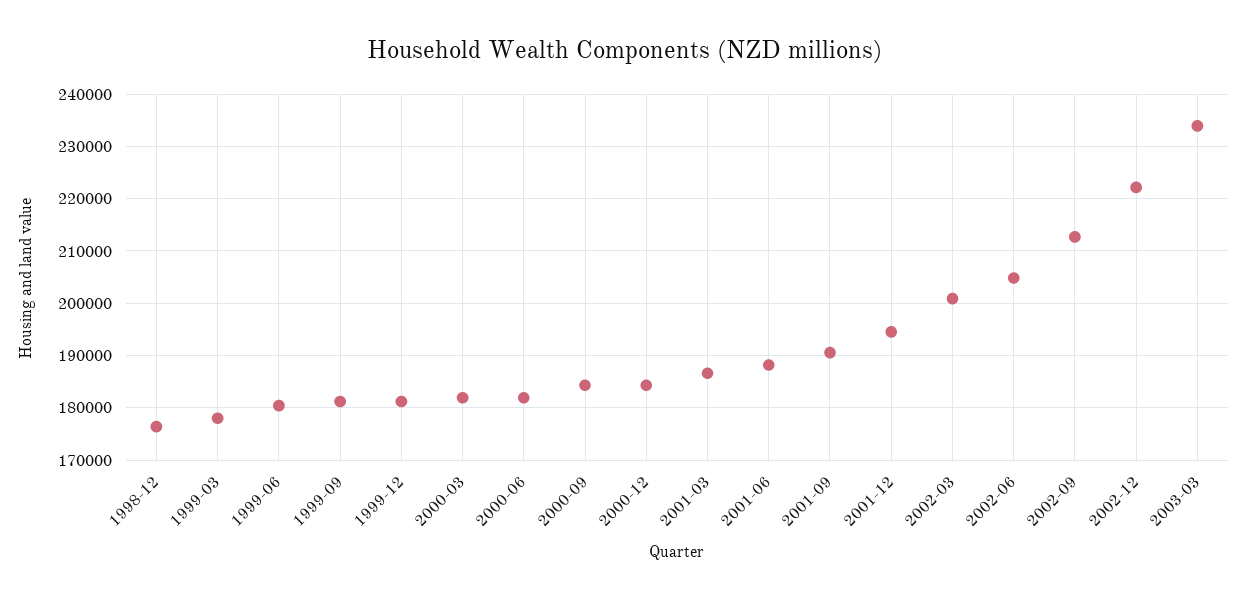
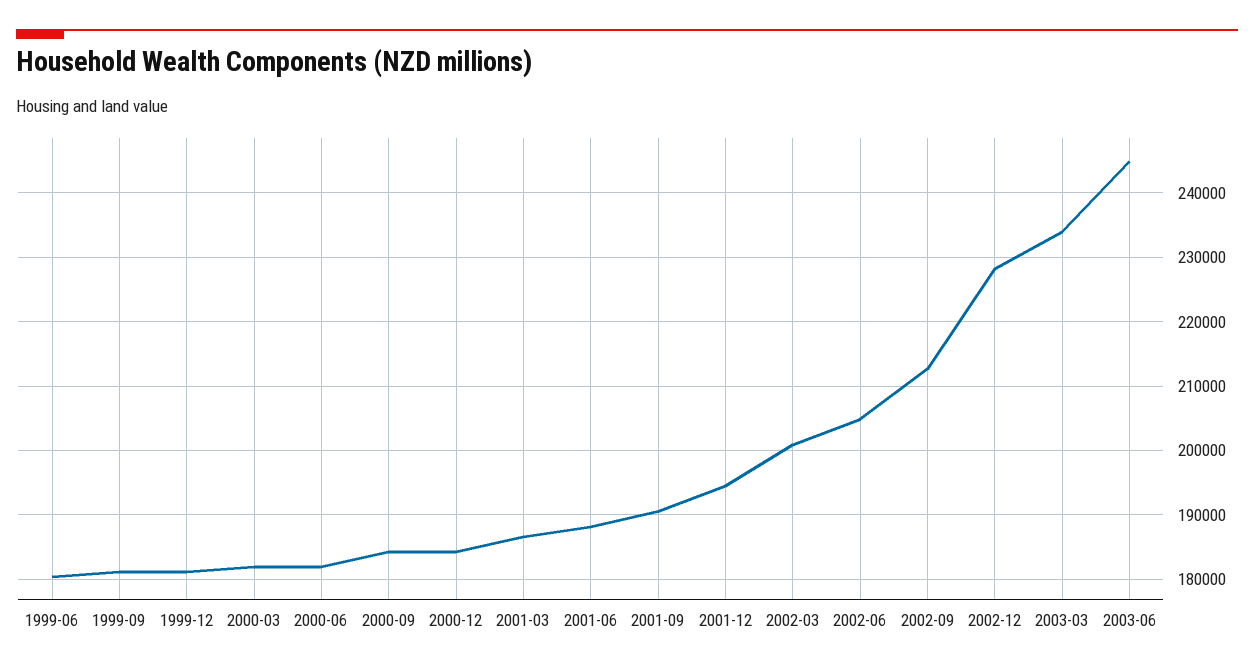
1998-12: 176000 -> none
1999-03: 178000 -> none
2002-12: 222000 -> 228000
2003-06: none -> 245000

